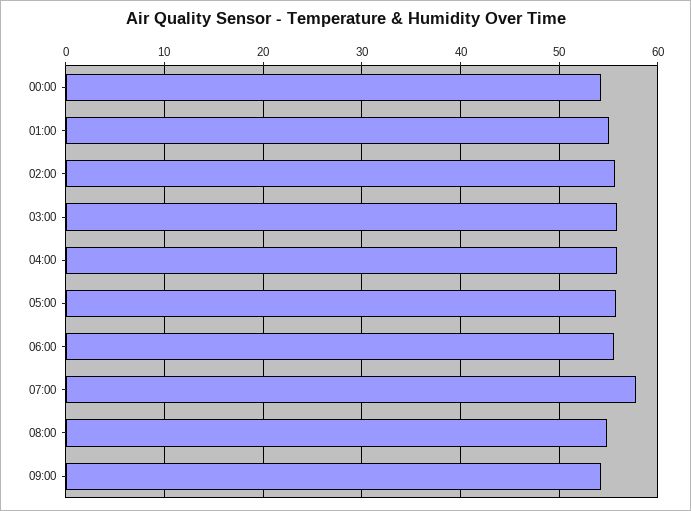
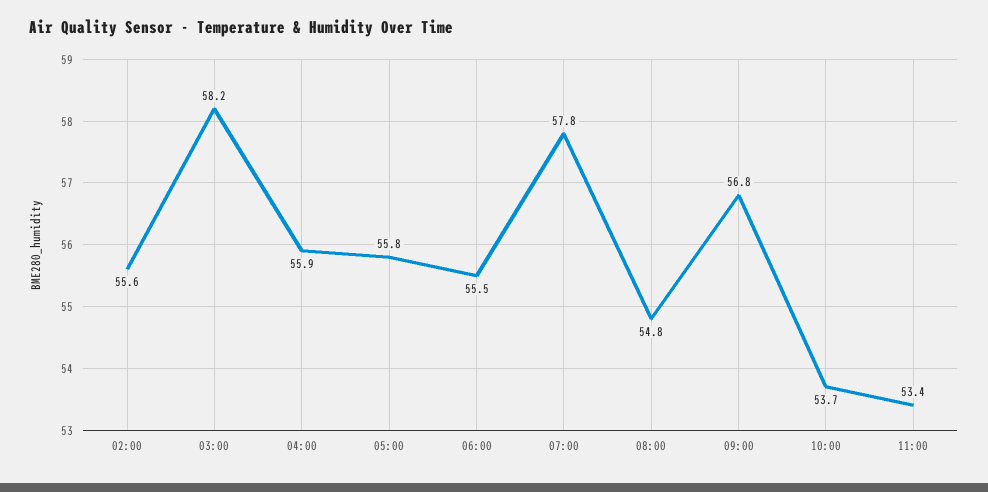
00:00: 54 -> none
01:00: 55 -> none
03:00: 56 -> 58.2
09:00: 54 -> 56.8
10:00: none -> 53.7
11:00: none -> 53.4

